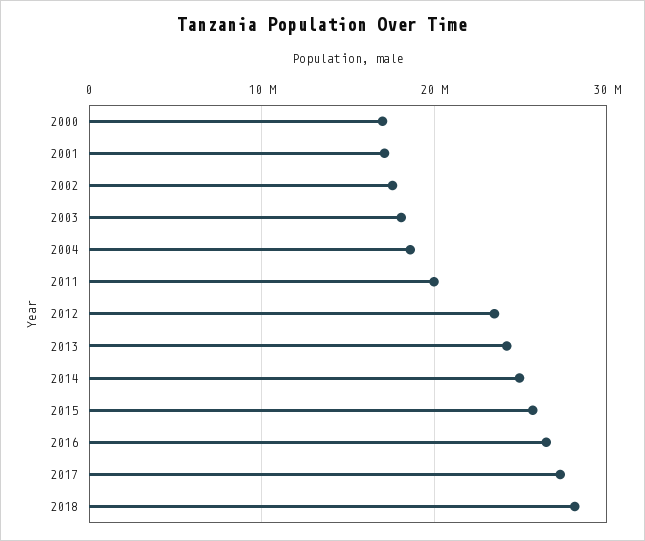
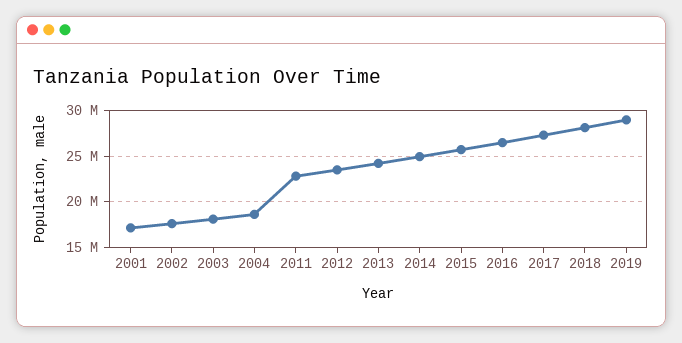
2000: 17000000 -> none
2011: 20000000 -> 23000000
2019: none -> 29000000

